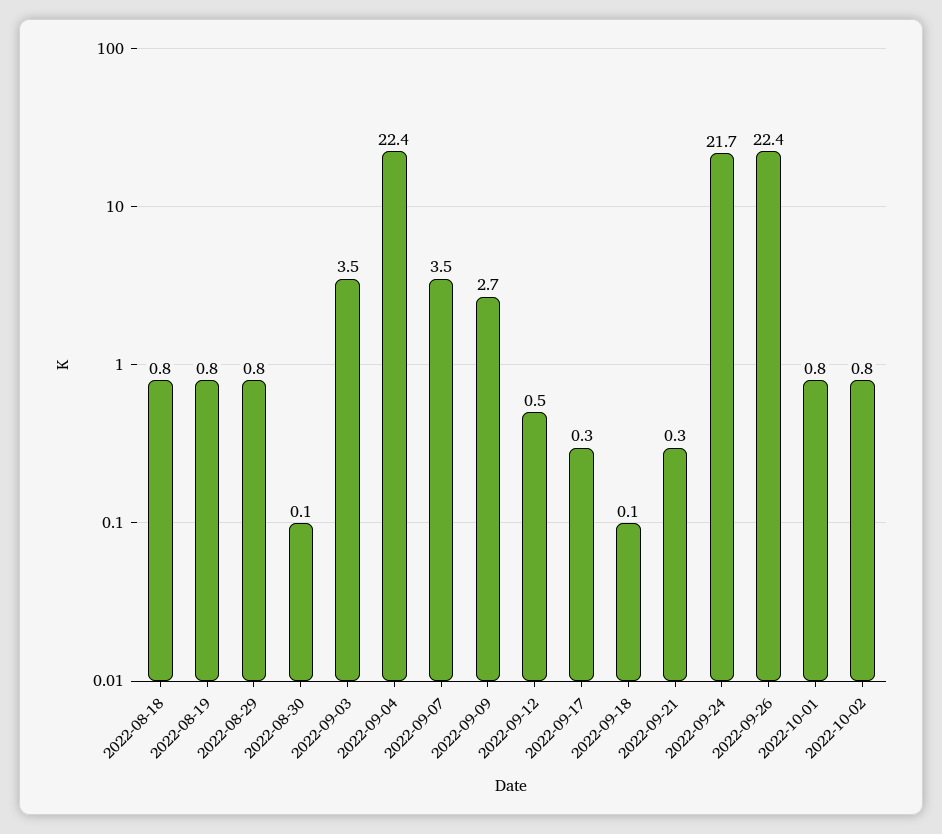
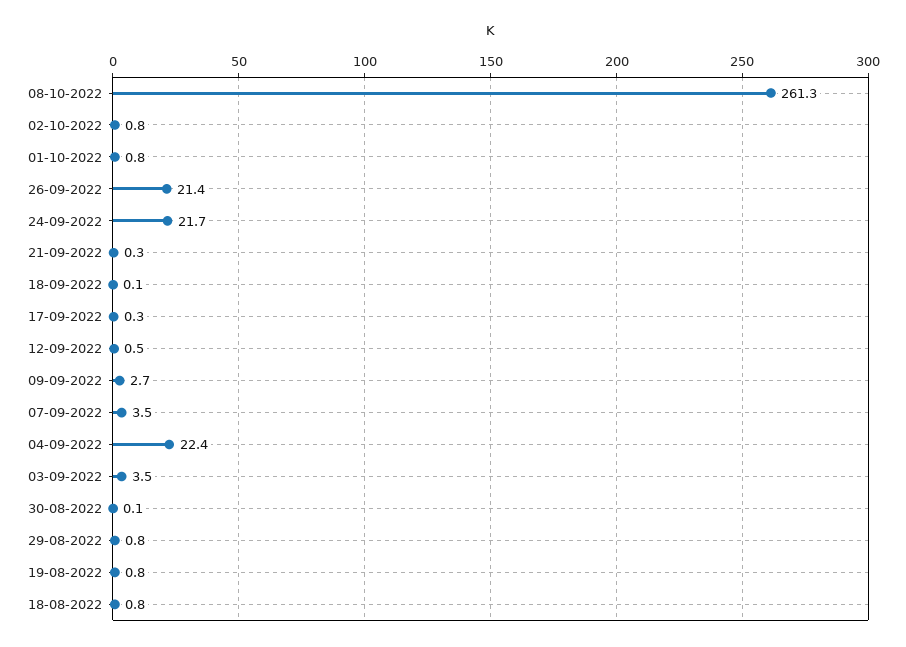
2022-09-26: 22.4 -> 21.4
08-10-2022: none -> 261.3

